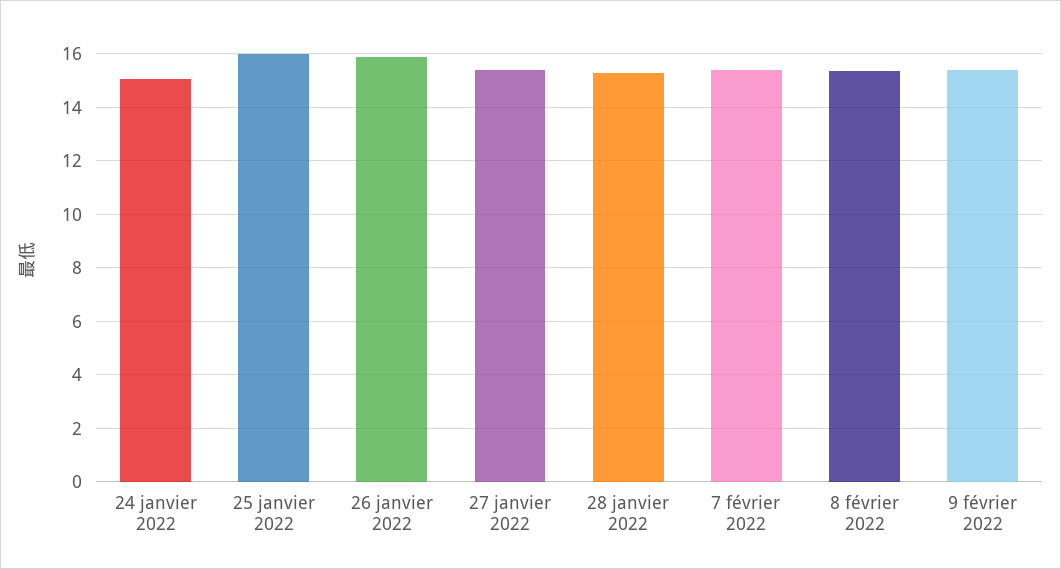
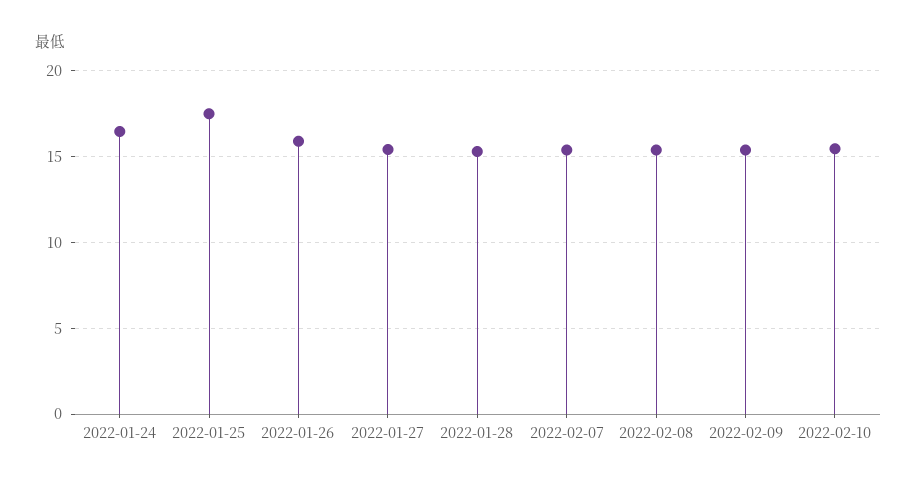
24 janvier 2022: 15 -> 16.5
25 janvier 2022: 16 -> 17.5
2022-02-10: none -> 15.5

